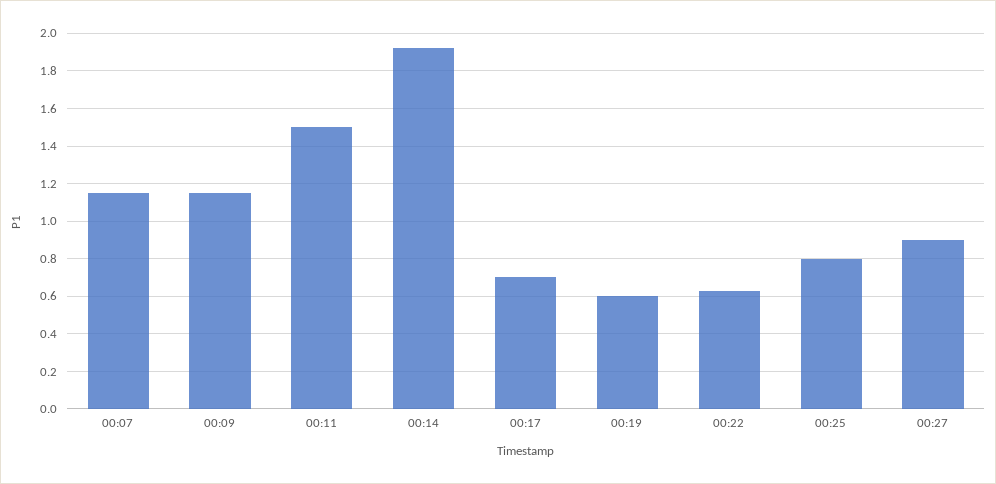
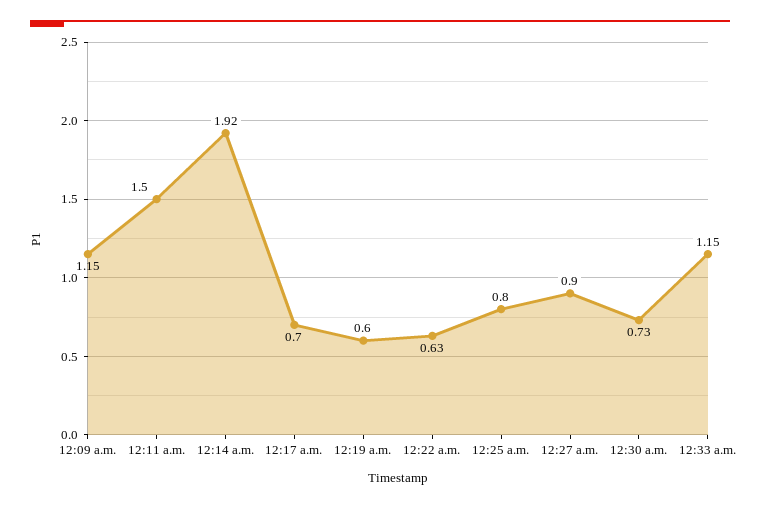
00:07: 1.15 -> none
12:30 a.m.: none -> 0.73
12:33 a.m.: none -> 1.15

